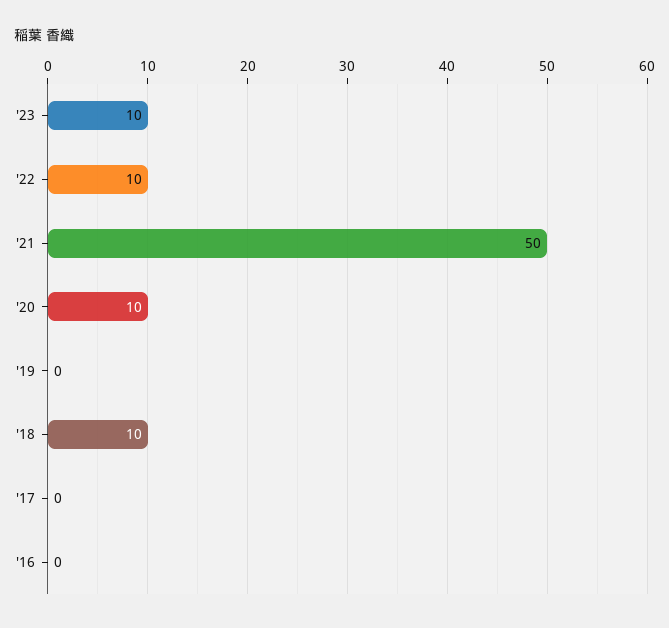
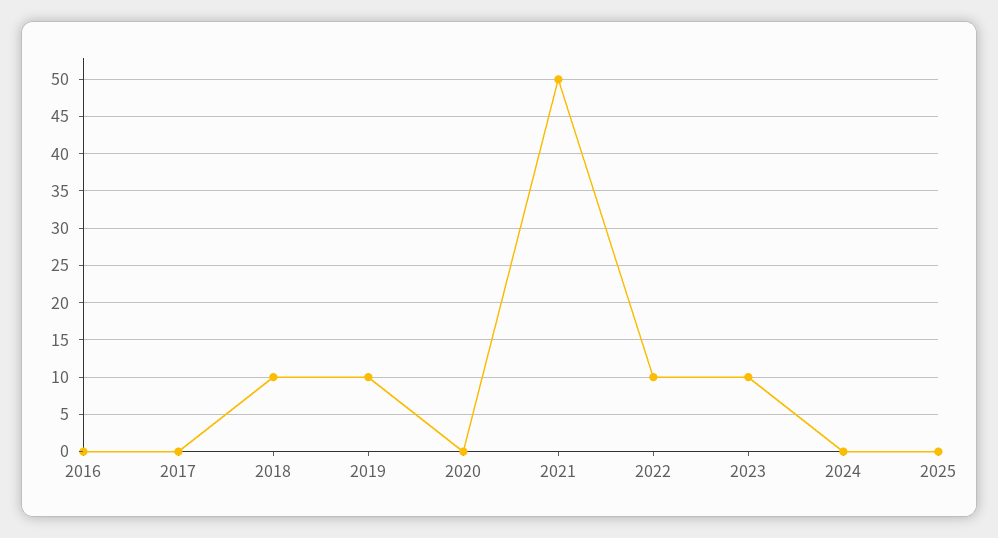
'20: 10 -> 0
'19: 0 -> 10
2024: none -> 0
2025: none -> 0

